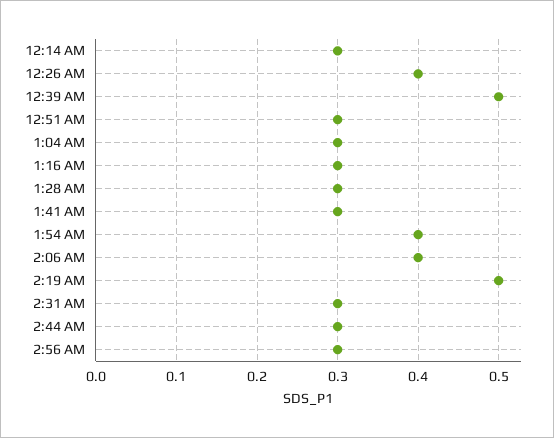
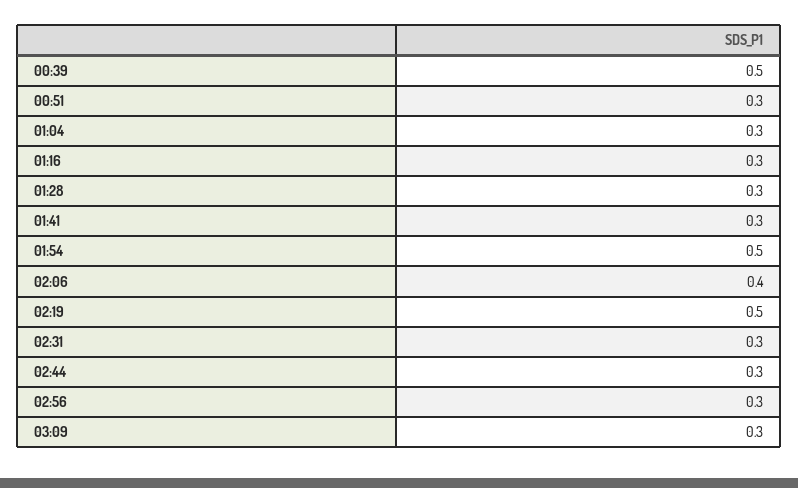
12:14 AM: 0.3 -> none
12:26 AM: 0.4 -> none
1:54 AM: 0.4 -> 0.5
03:09: none -> 0.3

